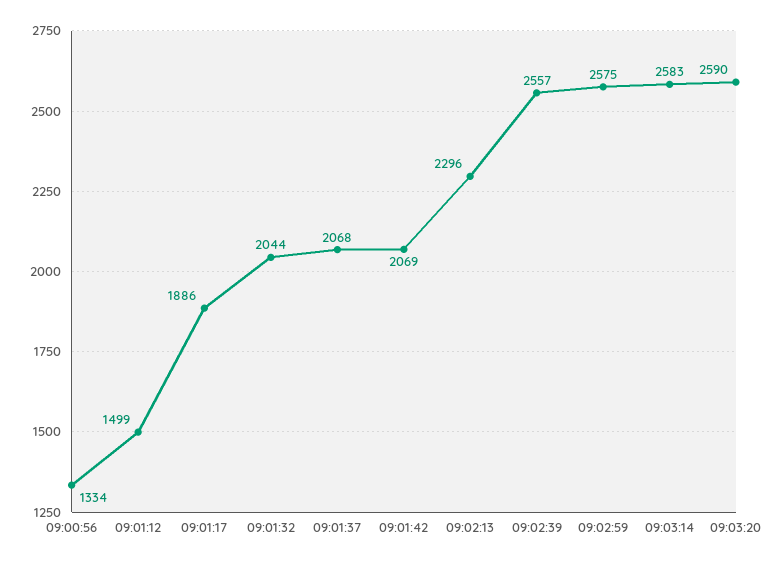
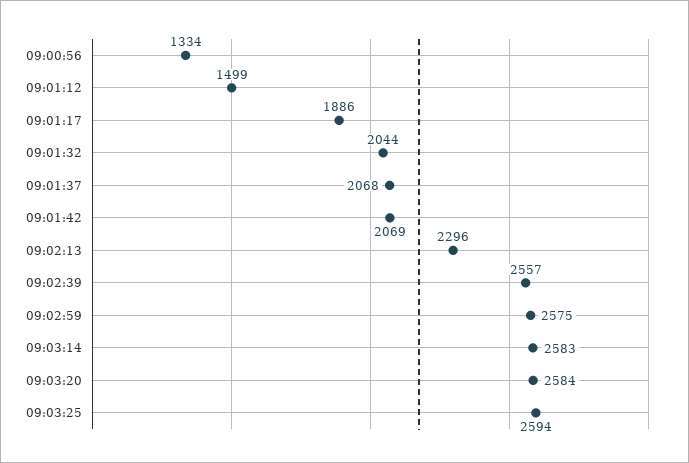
09:03:20: 2590 -> 2584
09:03:25: none -> 2594

